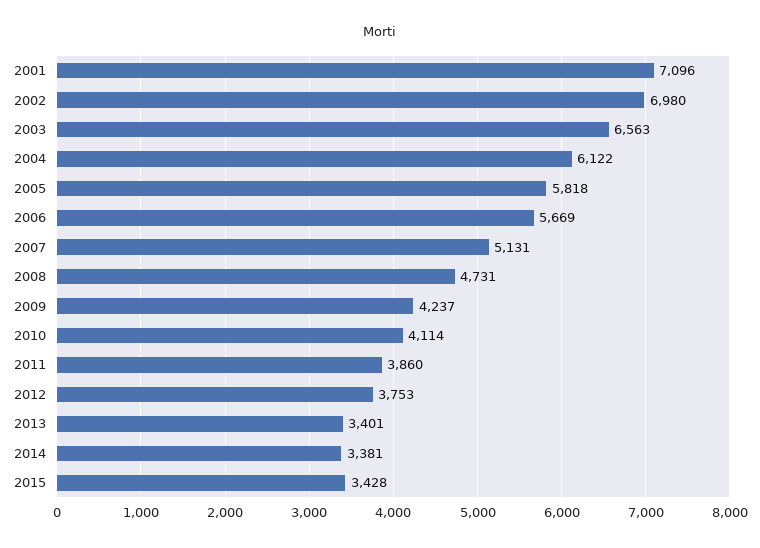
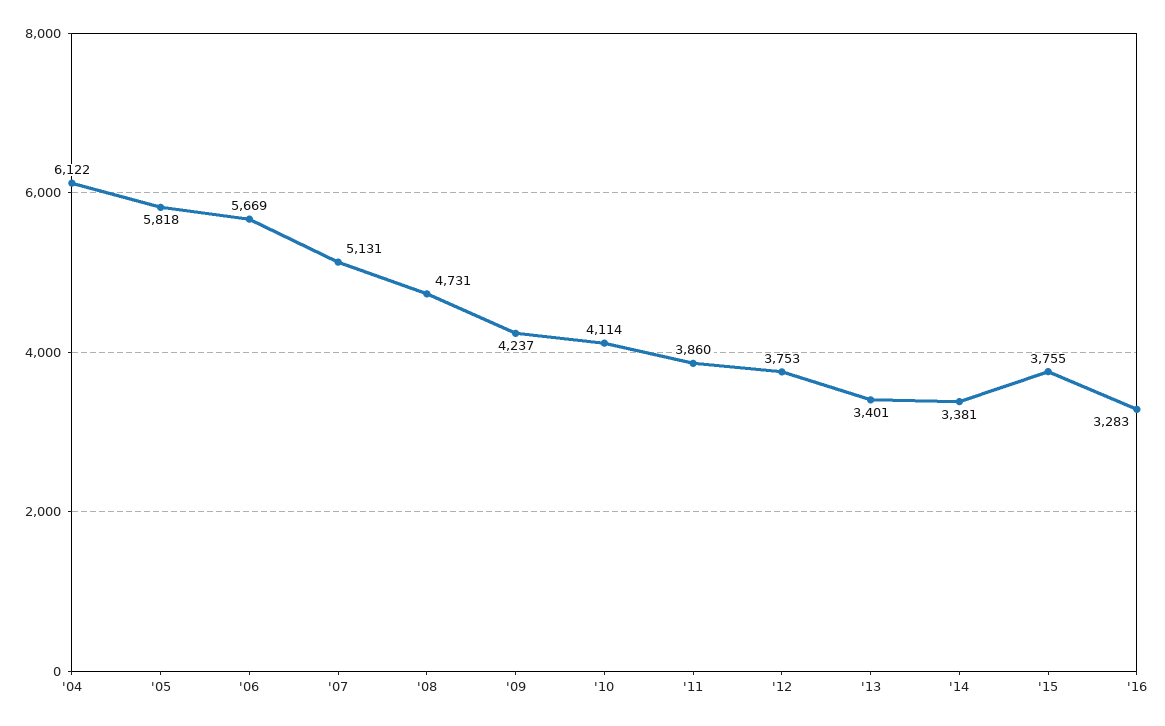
2001: 7096 -> none
2002: 6980 -> none
2003: 6563 -> none
2015: 3428 -> 3755
'16: none -> 3283

